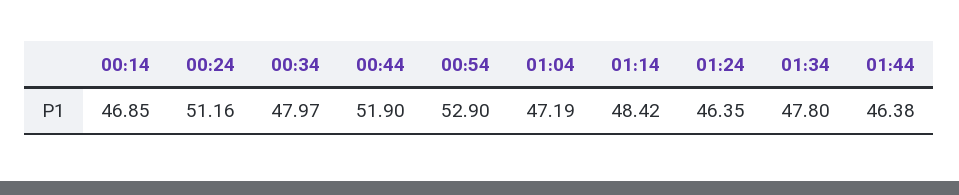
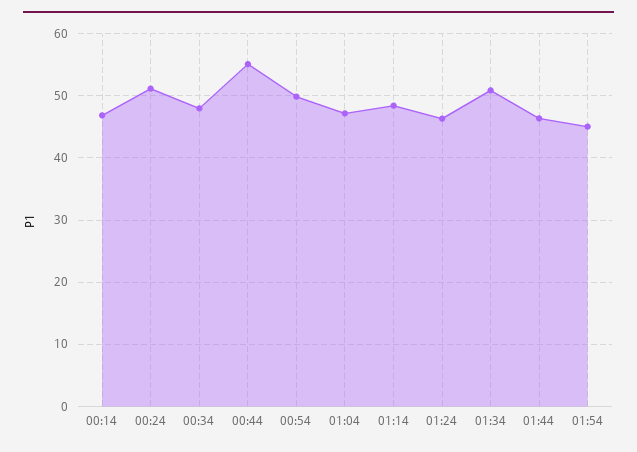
00:44: 51.9 -> 55
00:54: 52.9 -> 50
01:34: 47.8 -> 51
01:54: none -> 45

